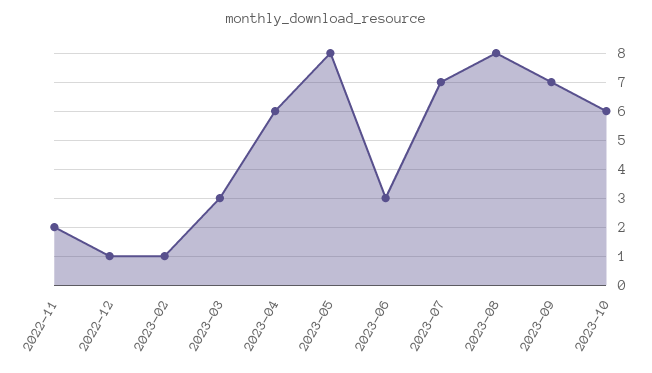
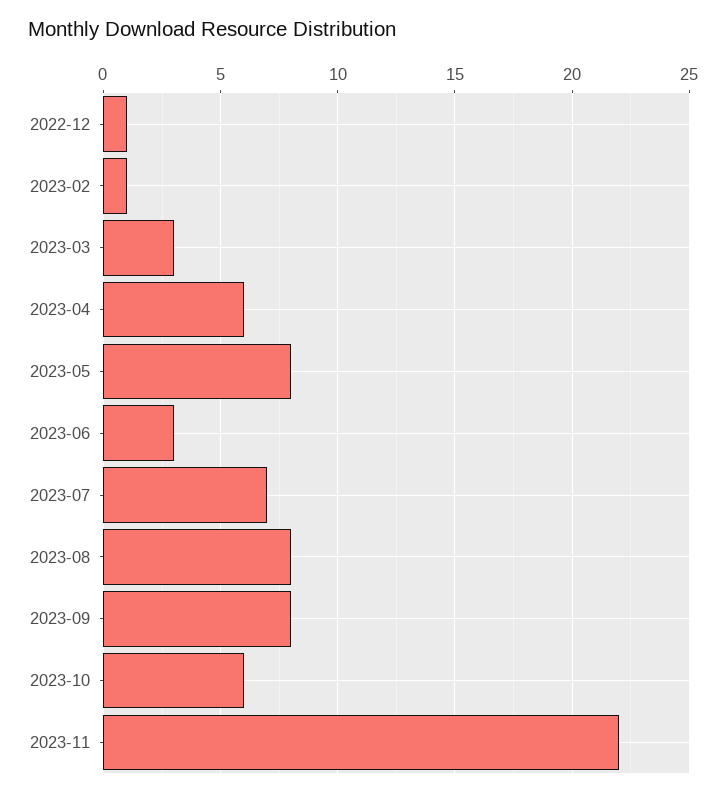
2022-11: 2 -> none
2023-09: 7 -> 8
2023-11: none -> 22

